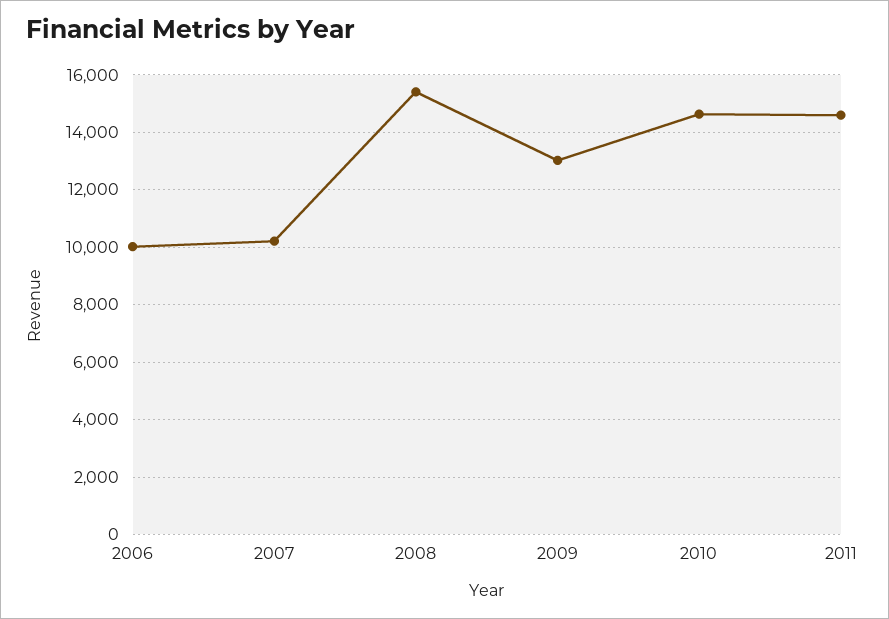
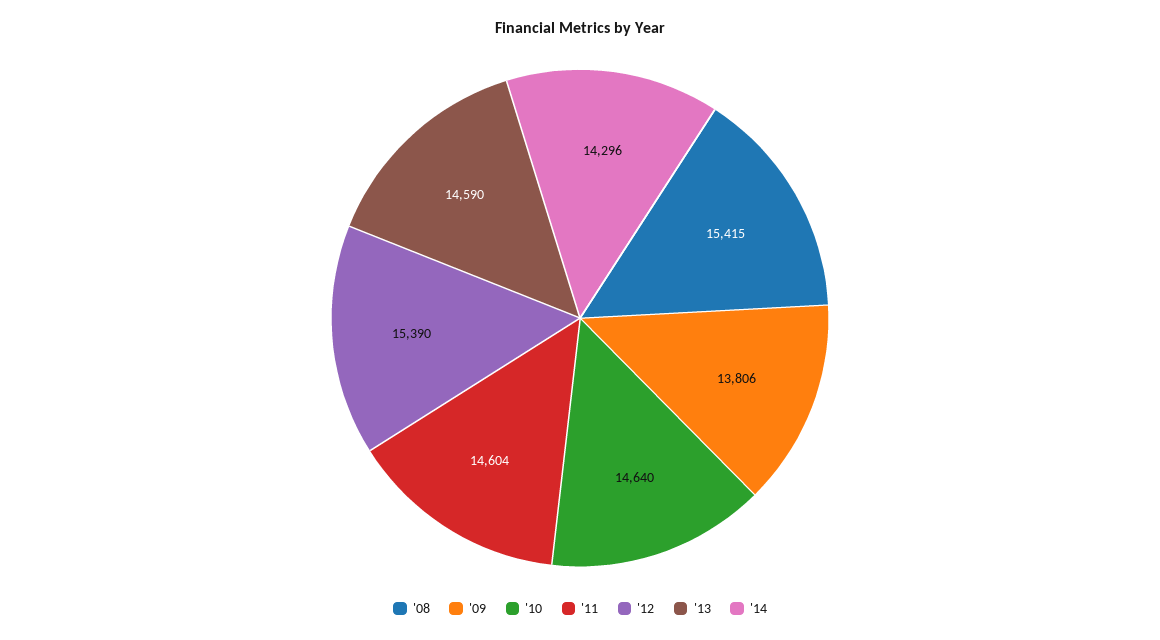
2006: 10000 -> none
2007: 10250 -> none
2009: 13000 -> 13806
'12: none -> 15390
'13: none -> 14590
'14: none -> 14296

